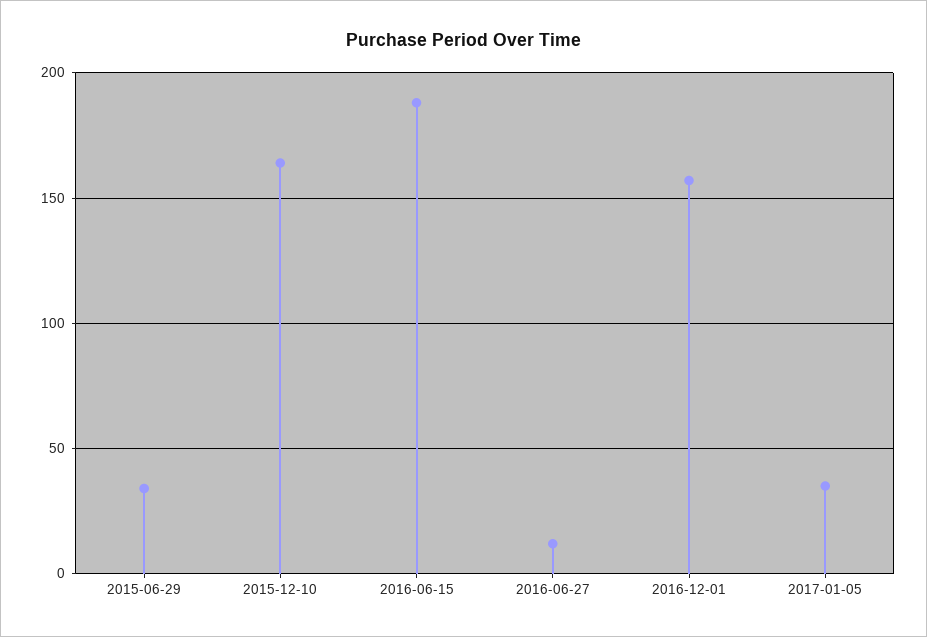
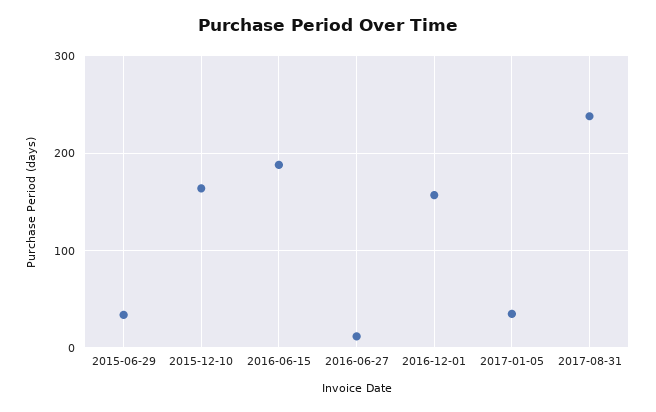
2017-08-31: none -> 240

